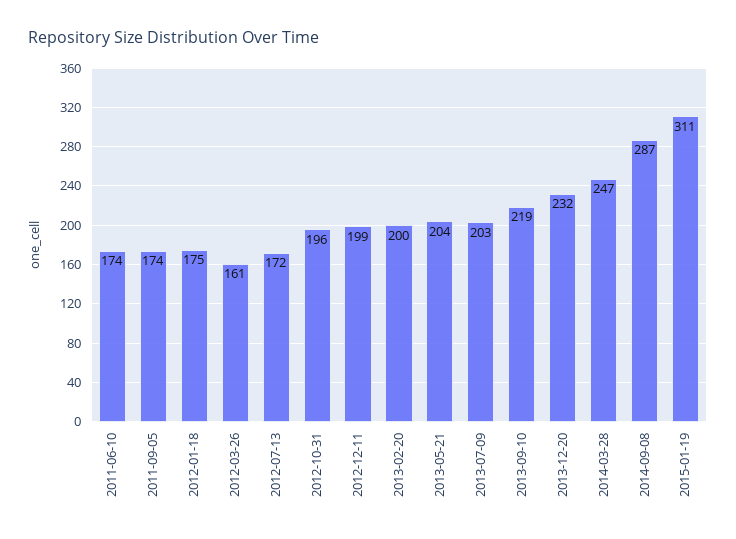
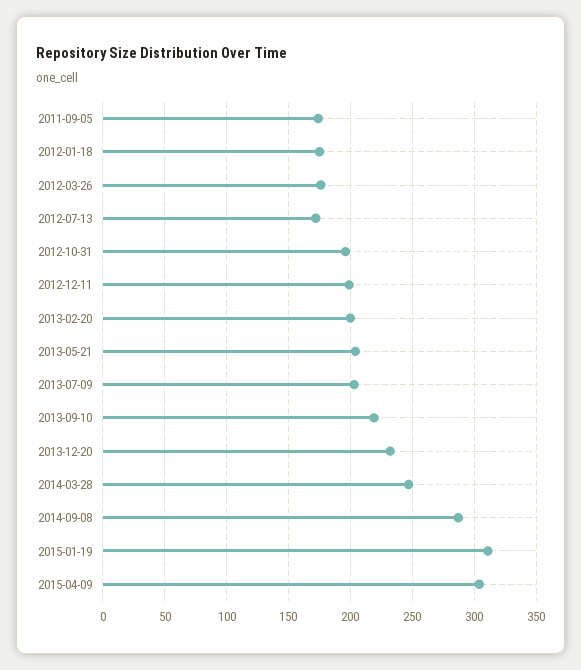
2011-06-10: 174 -> none
2012-03-26: 161 -> 175
2015-04-09: none -> 305

